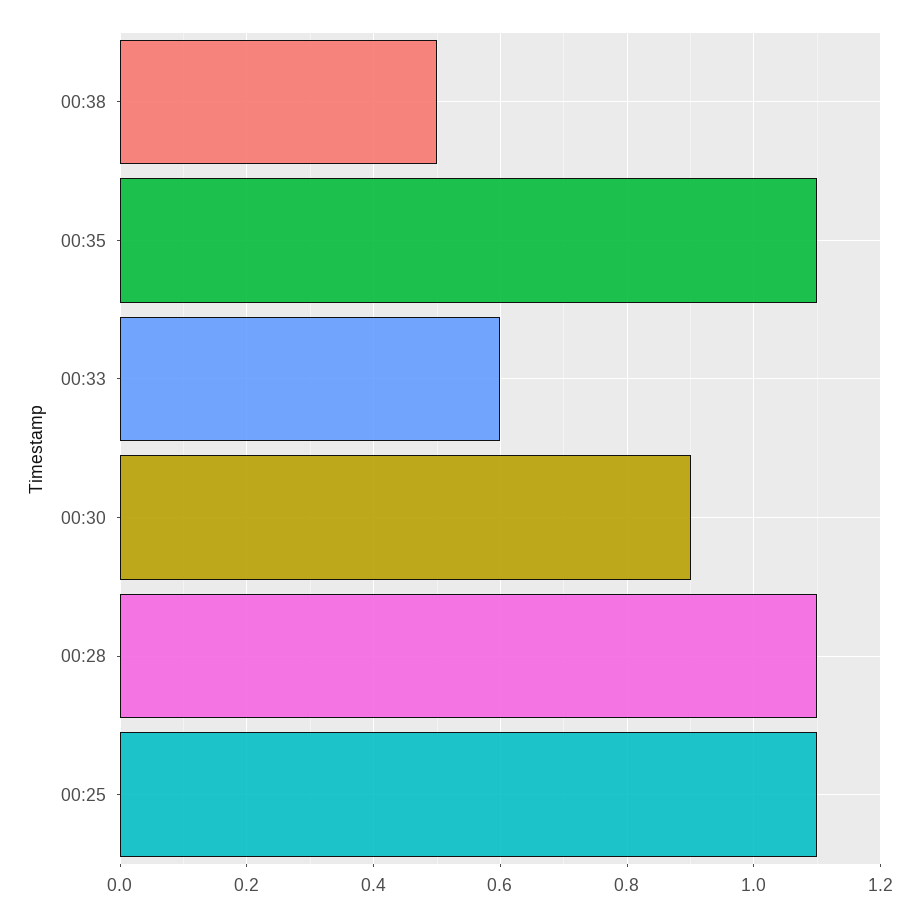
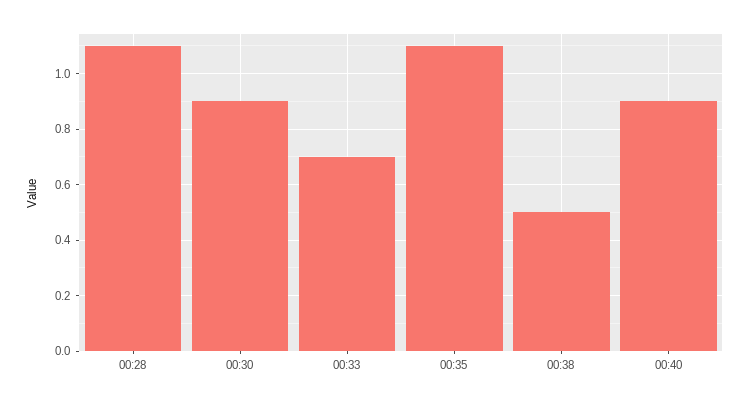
00:33: 0.6 -> 0.7
00:25: 1.1 -> none
00:40: none -> 0.9

